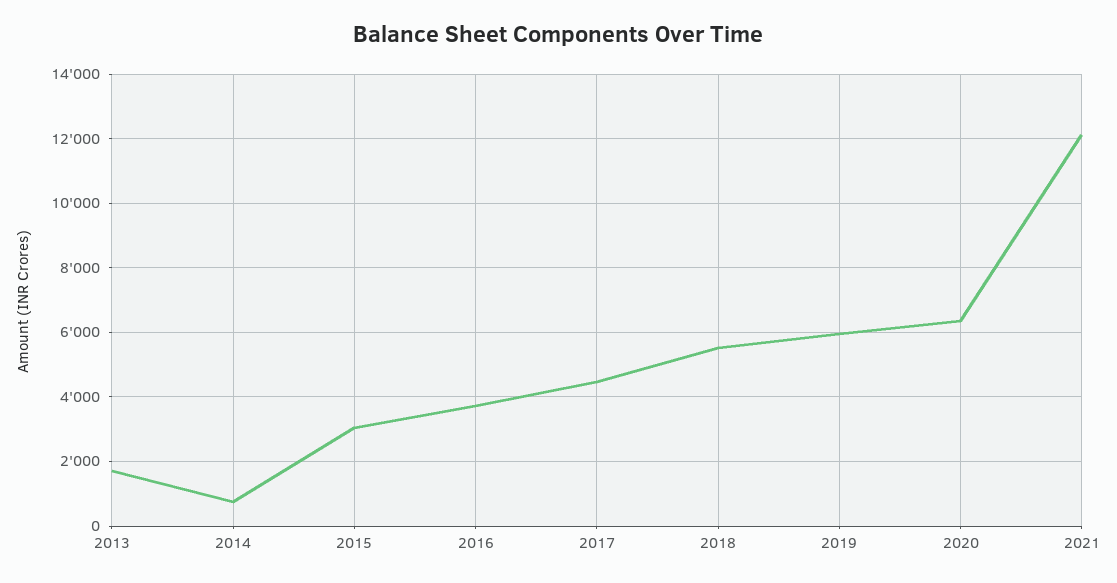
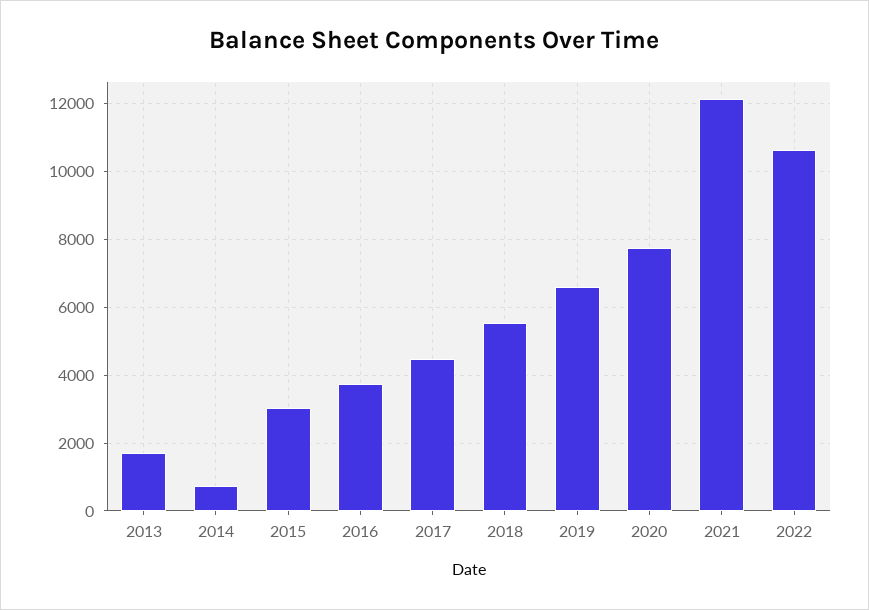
2019: 6000 -> 6600
2020: 6400 -> 7800
2022: none -> 10600

